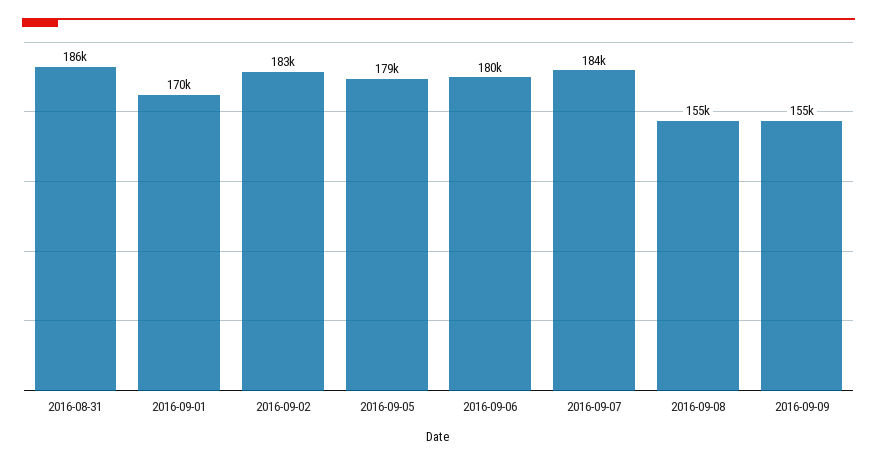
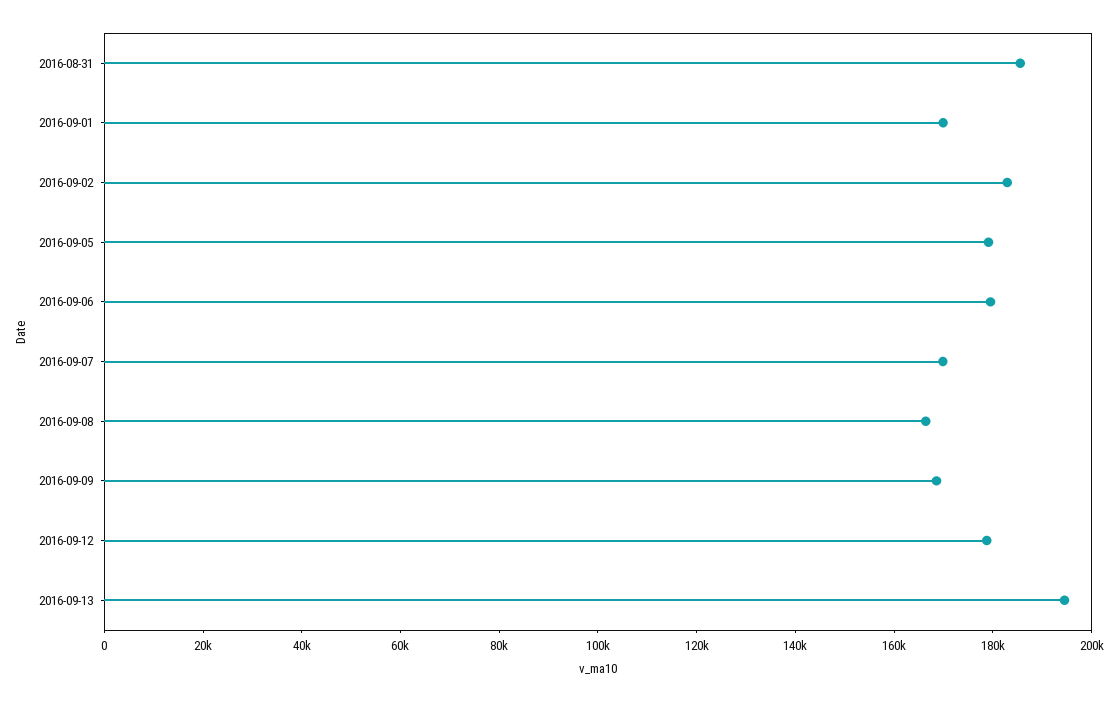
2016-09-07: 184000 -> 170000
2016-09-08: 155000 -> 165000
2016-09-09: 155000 -> 170000
2016-09-12: none -> 180000
2016-09-13: none -> 195000

